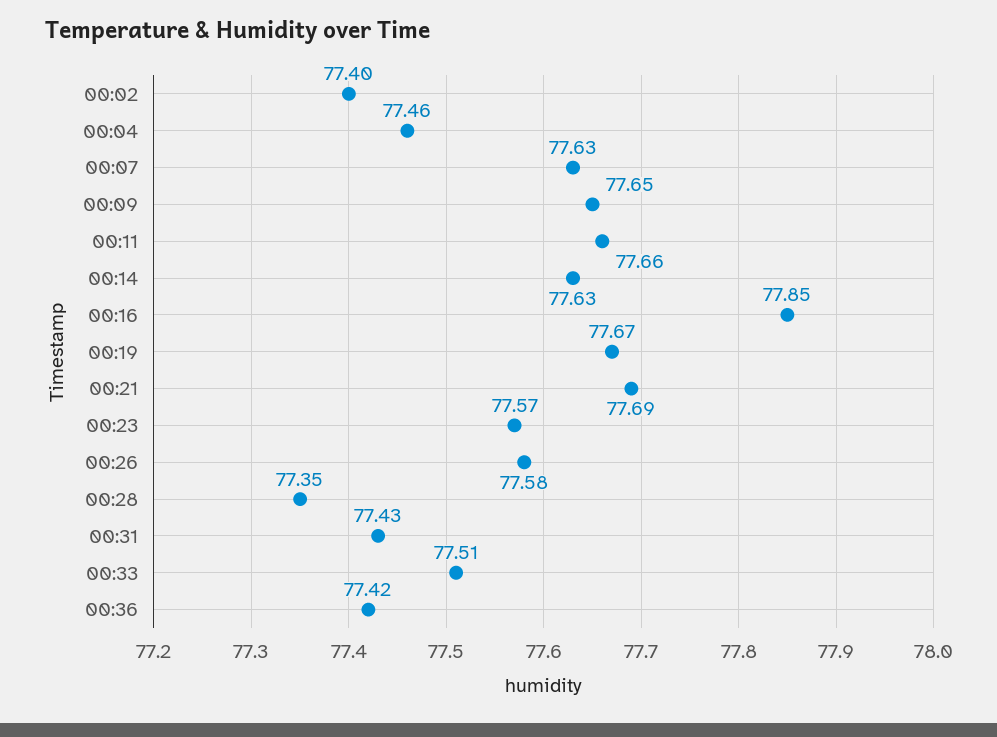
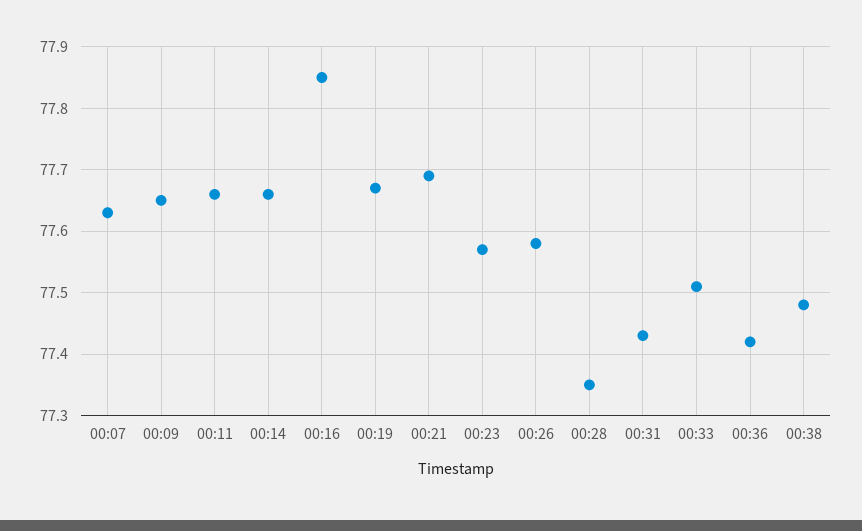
00:02: 77.4 -> none
00:04: 77.46 -> none
00:14: 77.63 -> 77.66
00:38: none -> 77.48

